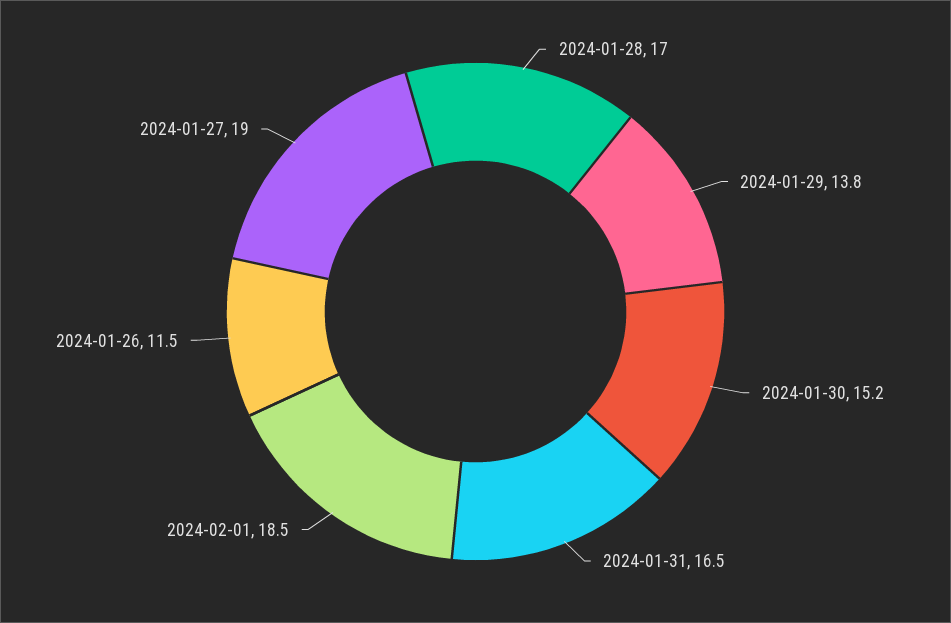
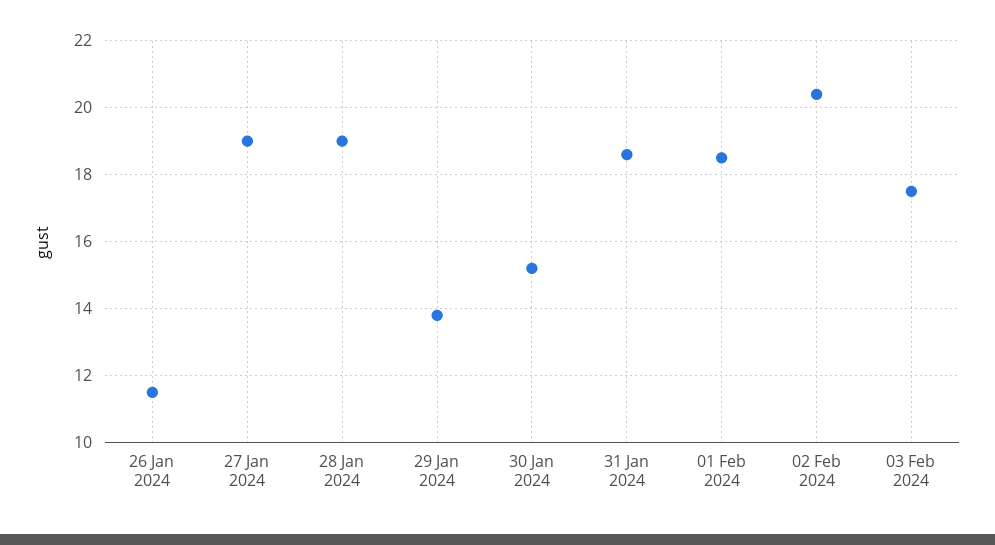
2024-01-28: 17 -> 19
2024-01-31: 16.5 -> 18.5
02 Feb 2024: none -> 20.5
03 Feb 2024: none -> 17.5

